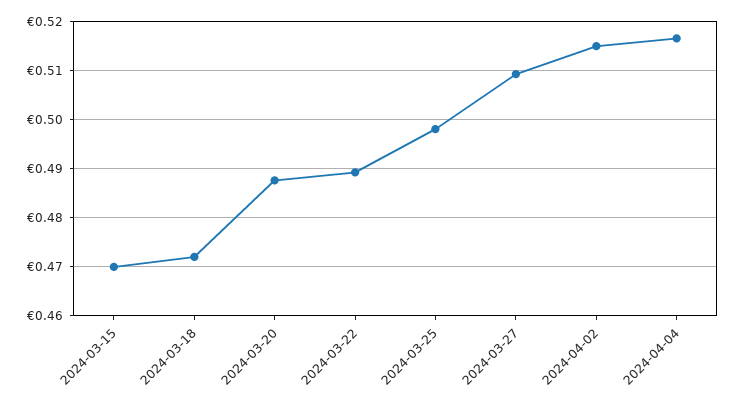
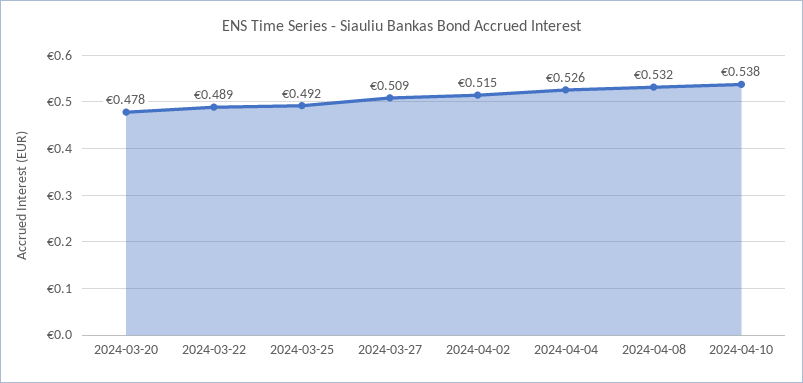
2024-03-15: 0.47 -> none
2024-03-18: 0.472 -> none
2024-03-20: 0.488 -> 0.478
2024-03-25: 0.498 -> 0.492
2024-04-04: 0.516 -> 0.526
2024-04-08: none -> 0.532
2024-04-10: none -> 0.538

